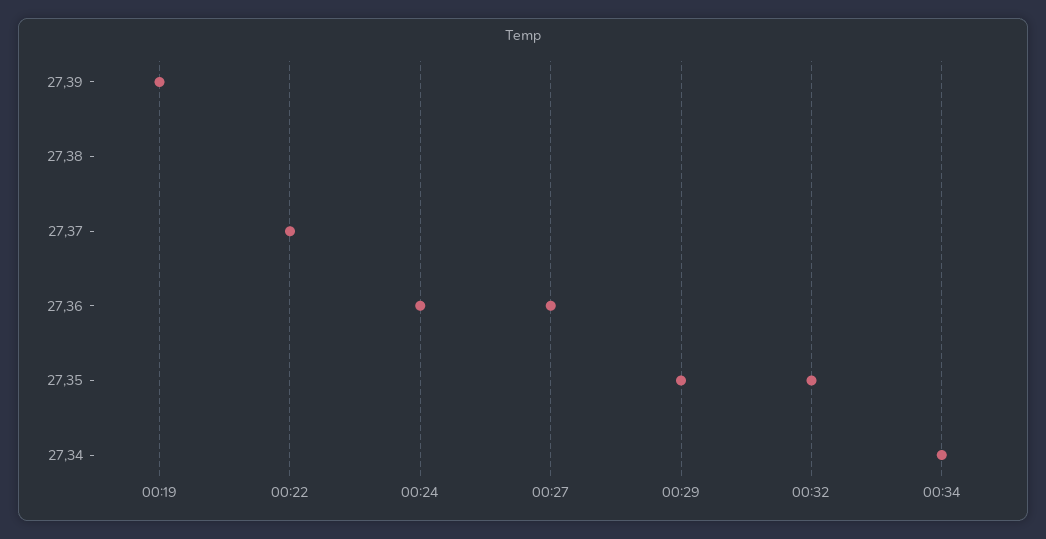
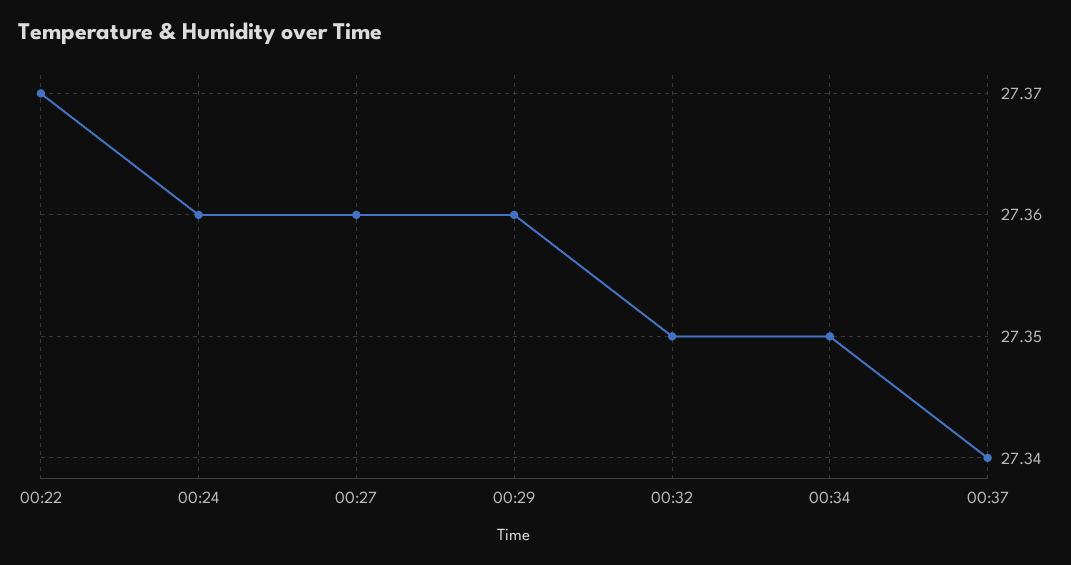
00:19: 27.39 -> none
00:29: 27.35 -> 27.36
00:34: 27.34 -> 27.35
00:37: none -> 27.34

